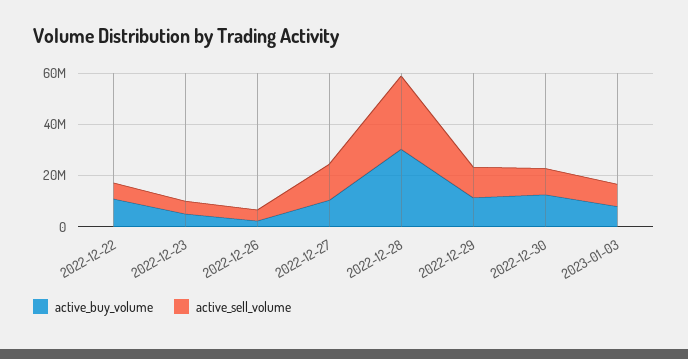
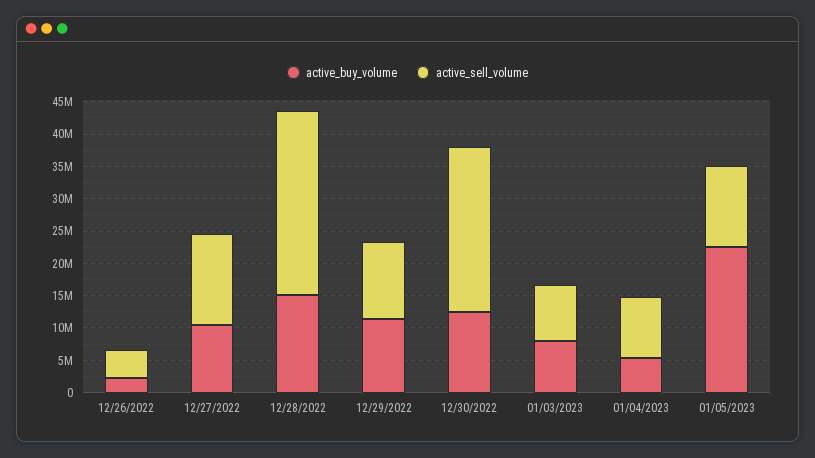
active_buy_volume, 2022-12-22: 10000000 -> none
active_sell_volume, 2022-12-22: 5000000 -> none
active_buy_volume, 2022-12-23: 5000000 -> none
active_sell_volume, 2022-12-23: 5000000 -> none
active_buy_volume, 2022-12-28: 30000000 -> 15000000
active_sell_volume, 2022-12-30: 10000000 -> 25000000
active_buy_volume, 01/04/2023: none -> 5000000
active_sell_volume, 01/04/2023: none -> 10000000
active_buy_volume, 01/05/2023: none -> 22500000
active_sell_volume, 01/05/2023: none -> 12500000

